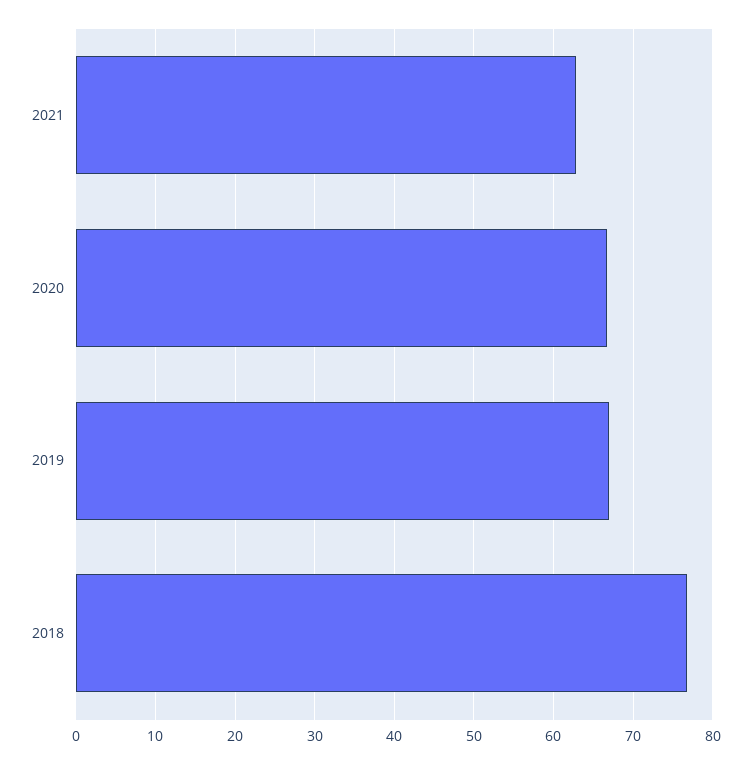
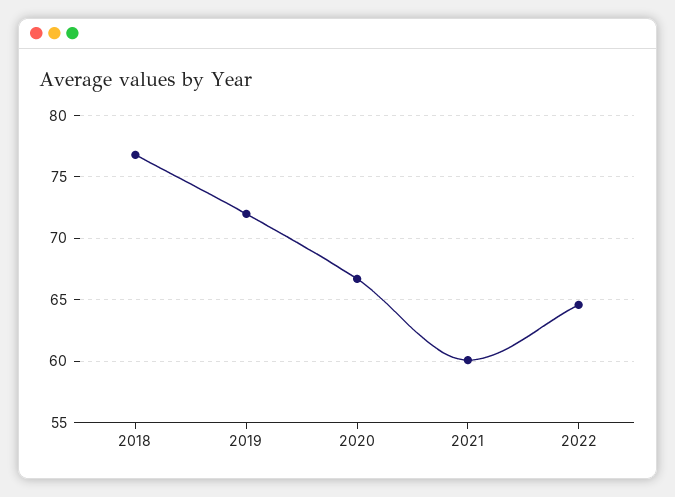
2021: 63 -> 60
2019: 67 -> 72
2022: none -> 64.5

